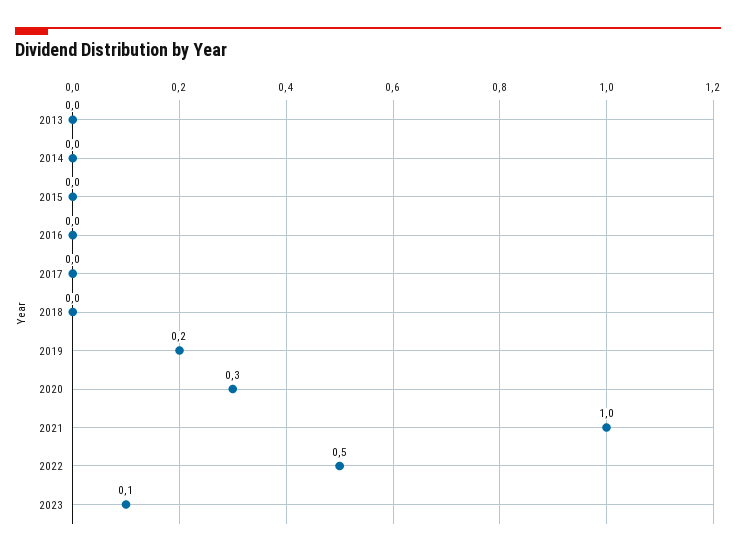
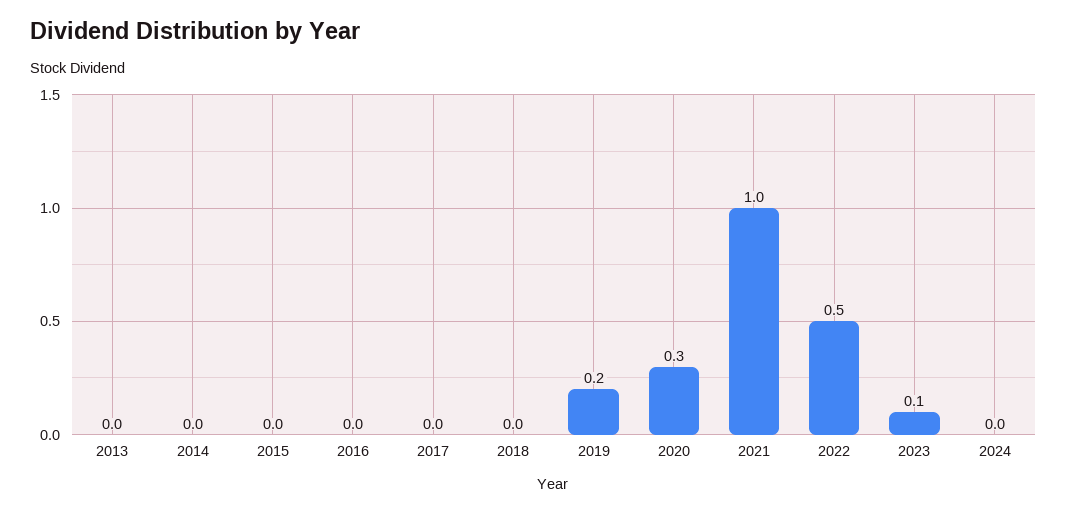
2024: none -> 0

